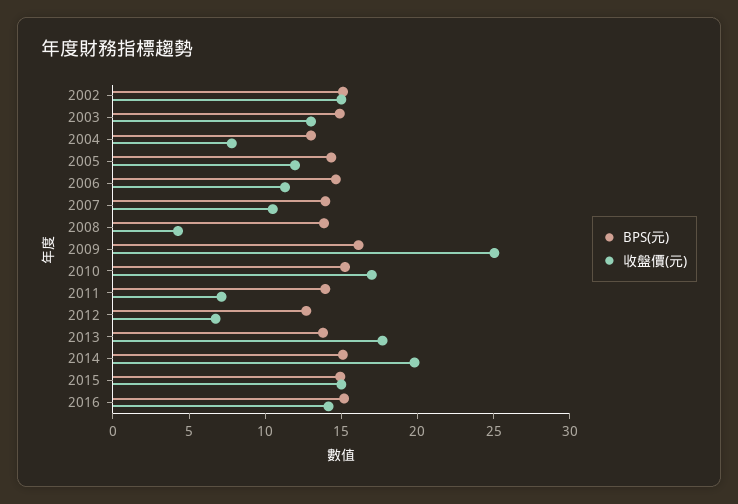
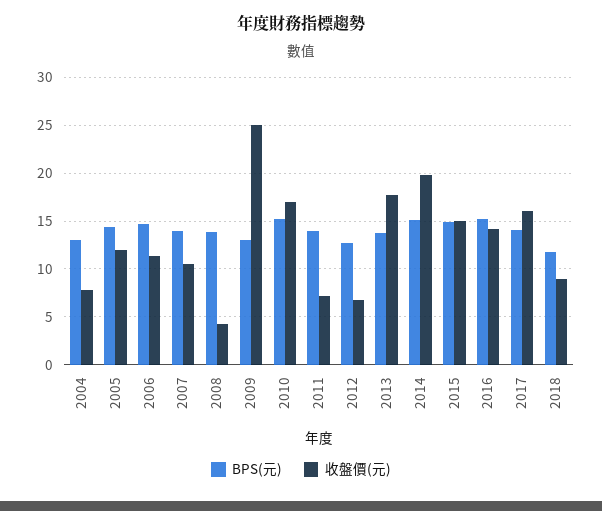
BPS(元), 2002: 15 -> none
收盤價(元), 2002: 15 -> none
BPS(元), 2003: 15 -> none
收盤價(元), 2003: 13 -> none
BPS(元), 2009: 16 -> 13
BPS(元), 2017: none -> 14
收盤價(元), 2017: none -> 16
BPS(元), 2018: none -> 12
收盤價(元), 2018: none -> 9

